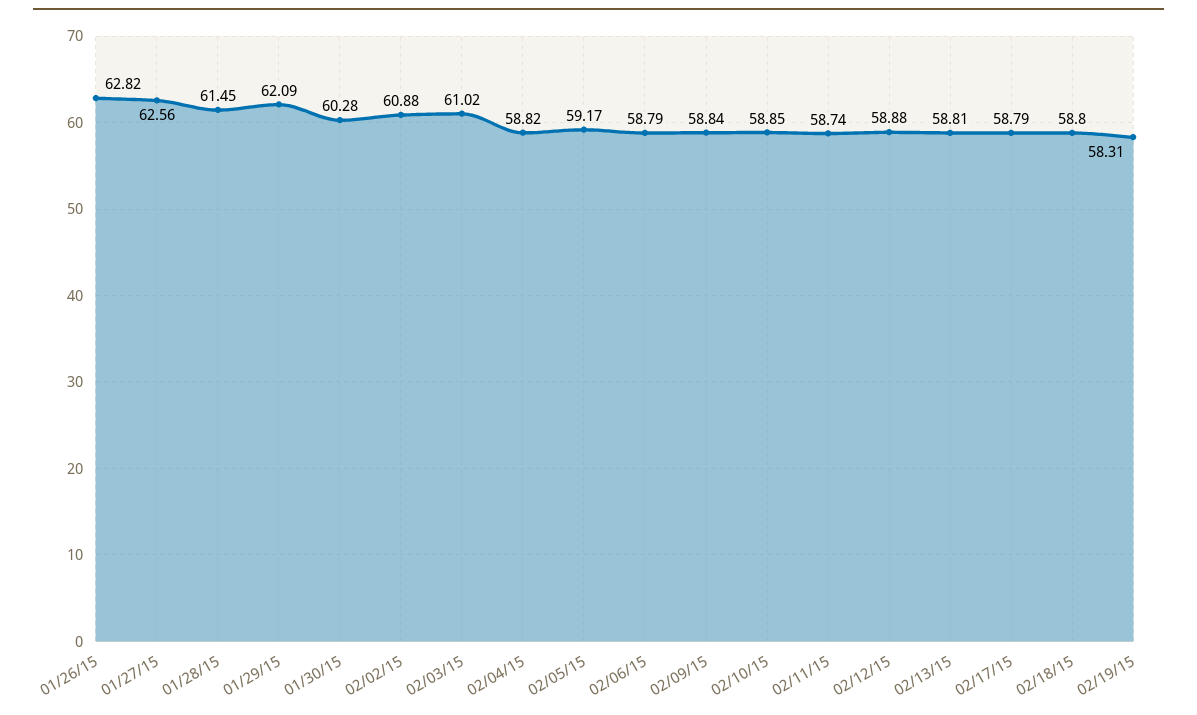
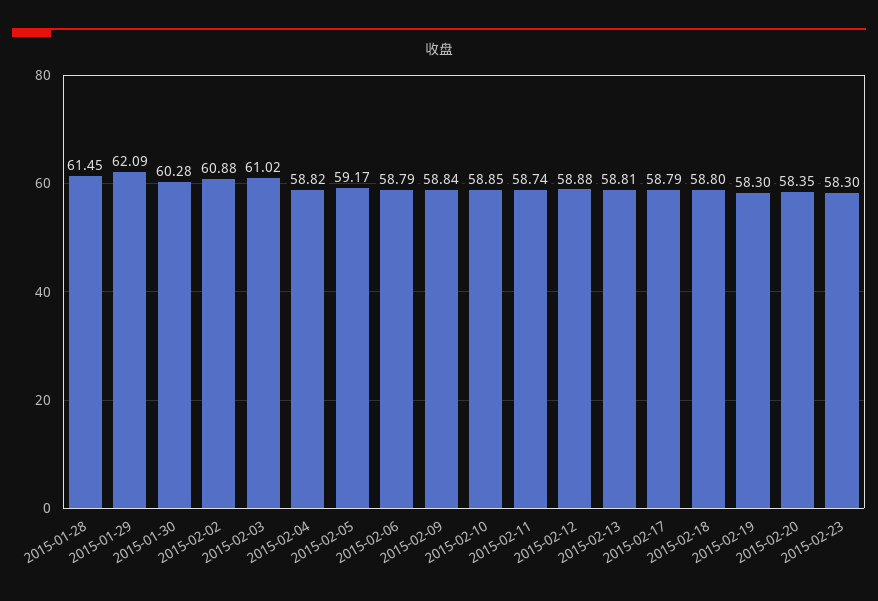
01/26/15: 62.82 -> none
01/27/15: 62.56 -> none
02/19/15: 58.31 -> 58.3
2015-02-20: none -> 58.35
2015-02-23: none -> 58.3

